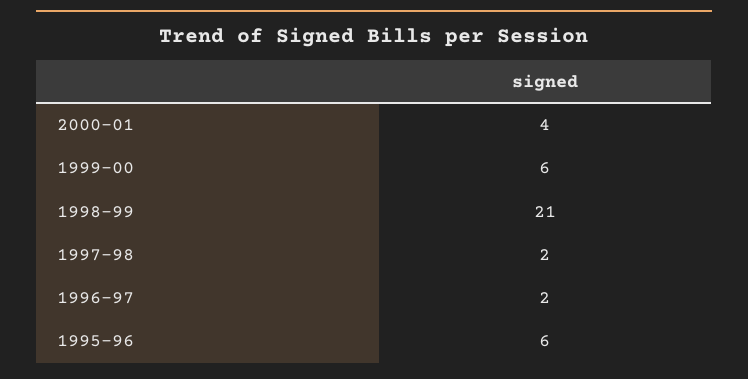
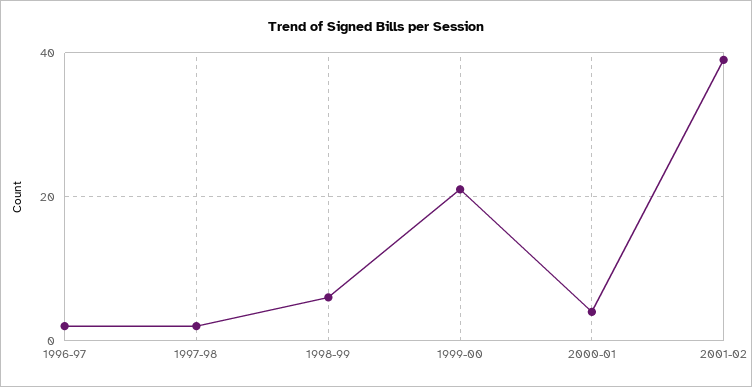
1999-00: 6 -> 20
1998-99: 21 -> 5
1995-96: 6 -> none
2001-02: none -> 40

